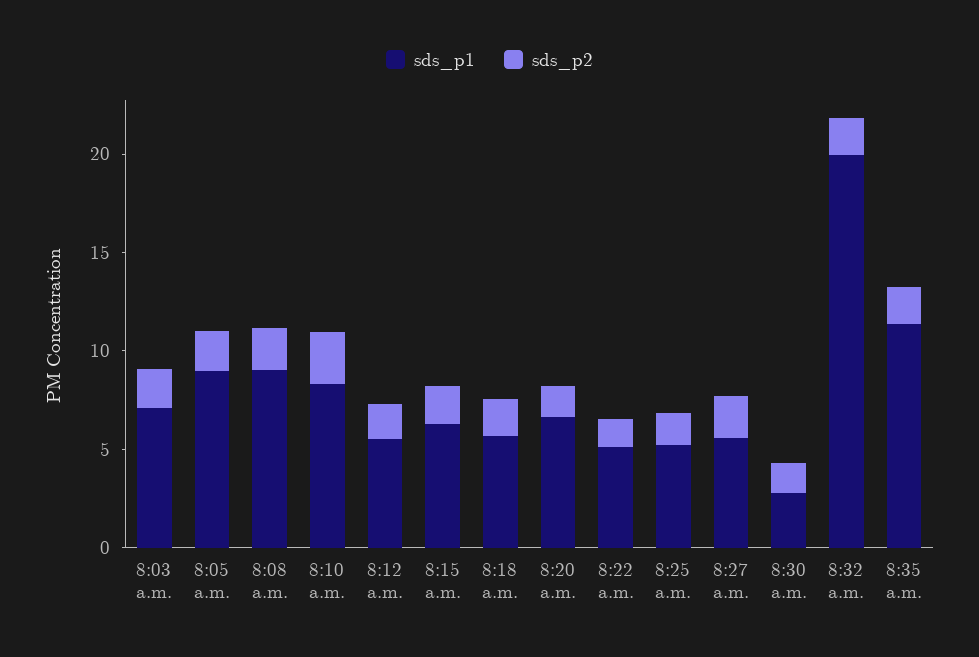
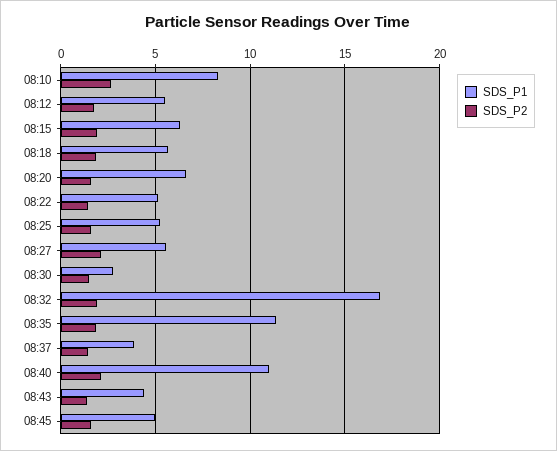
sds_p1, 8:03 a.m.: 7 -> none
sds_p2, 8:03 a.m.: 2 -> none
sds_p1, 8:05 a.m.: 9 -> none
sds_p2, 8:05 a.m.: 2 -> none
sds_p1, 8:08 a.m.: 9 -> none
sds_p2, 8:08 a.m.: 2 -> none
sds_p1, 8:32 a.m.: 20 -> 17
sds_p1, 08:37: none -> 4
sds_p2, 08:37: none -> 1.5
sds_p1, 08:40: none -> 11
sds_p2, 08:40: none -> 2
sds_p1, 08:43: none -> 4.5
sds_p2, 08:43: none -> 1.5
sds_p1, 08:45: none -> 5
sds_p2, 08:45: none -> 1.5

